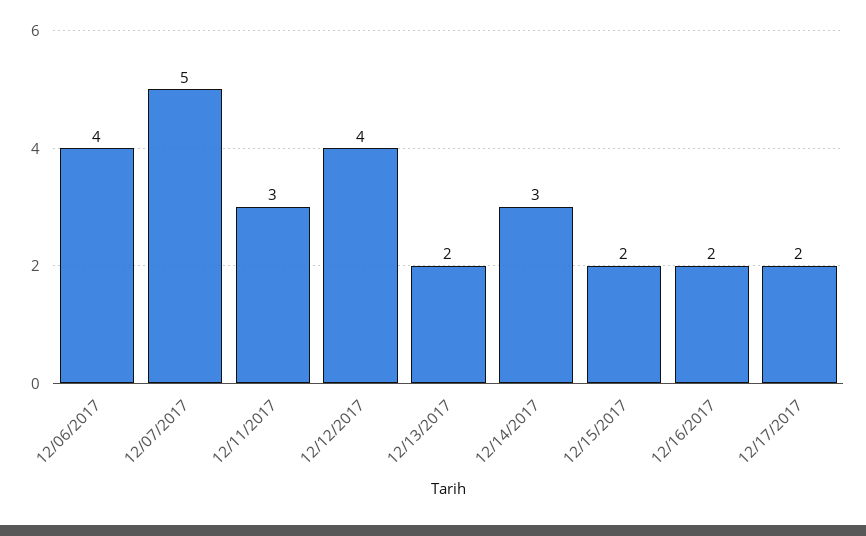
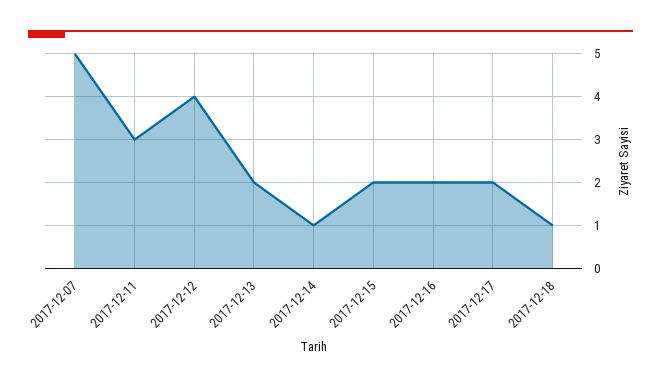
12/06/2017: 4 -> none
12/14/2017: 3 -> 1
2017-12-18: none -> 1

